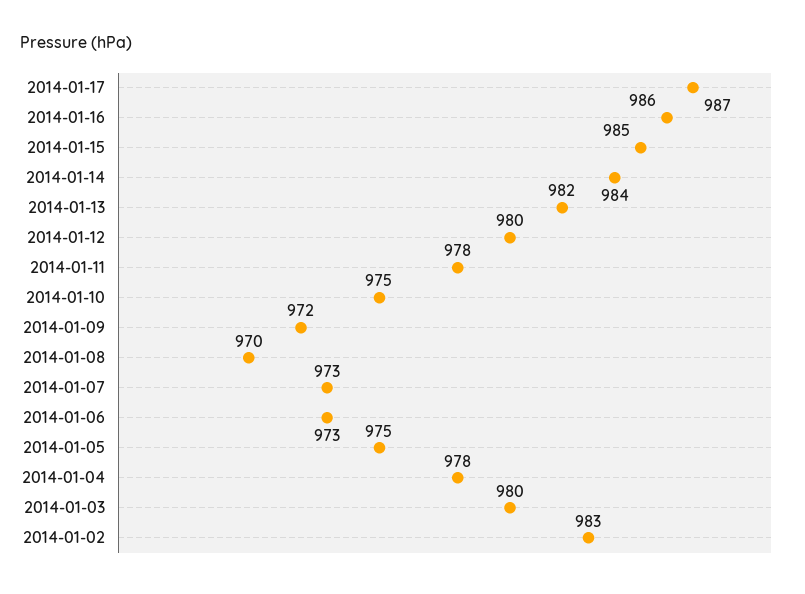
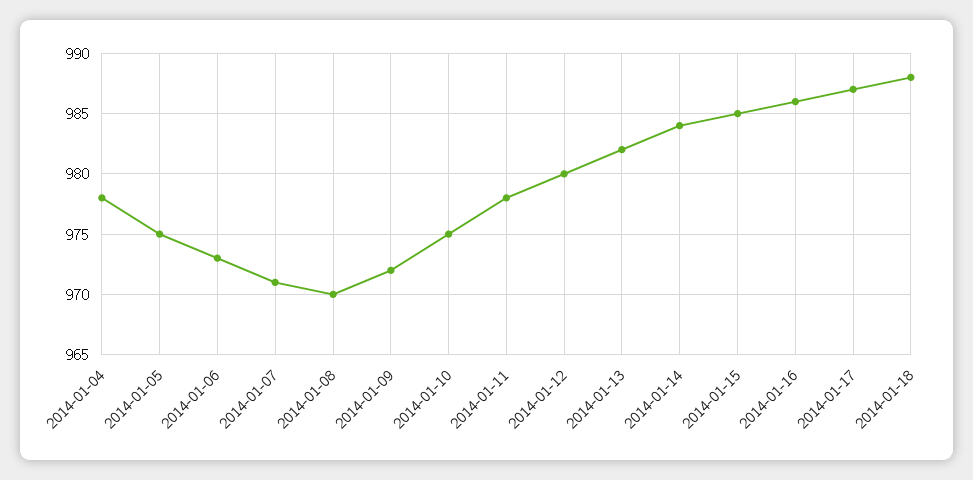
2014-01-07: 973 -> 971
2014-01-03: 980 -> none
2014-01-02: 983 -> none
2014-01-18: none -> 988

